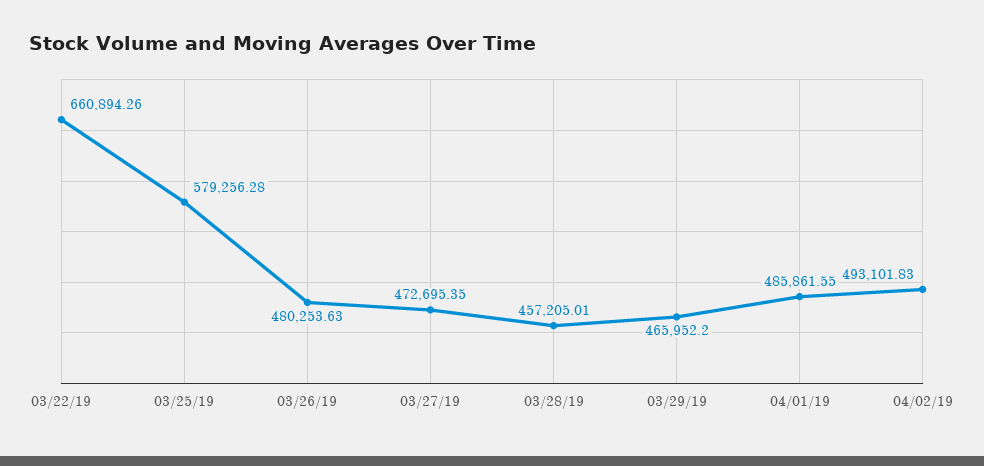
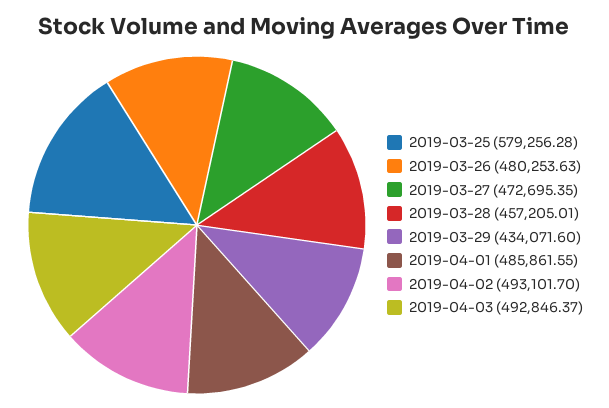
03/22/19: 660894.26 -> none
03/29/19: 465952.2 -> 434071.6
04/02/19: 493101.83 -> 493101.7
2019-04-03: none -> 492846.37

